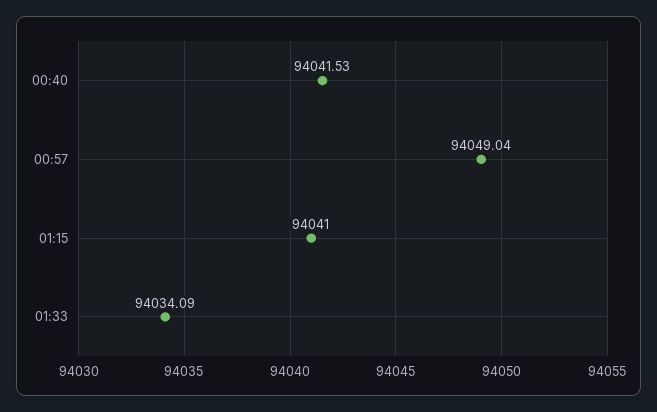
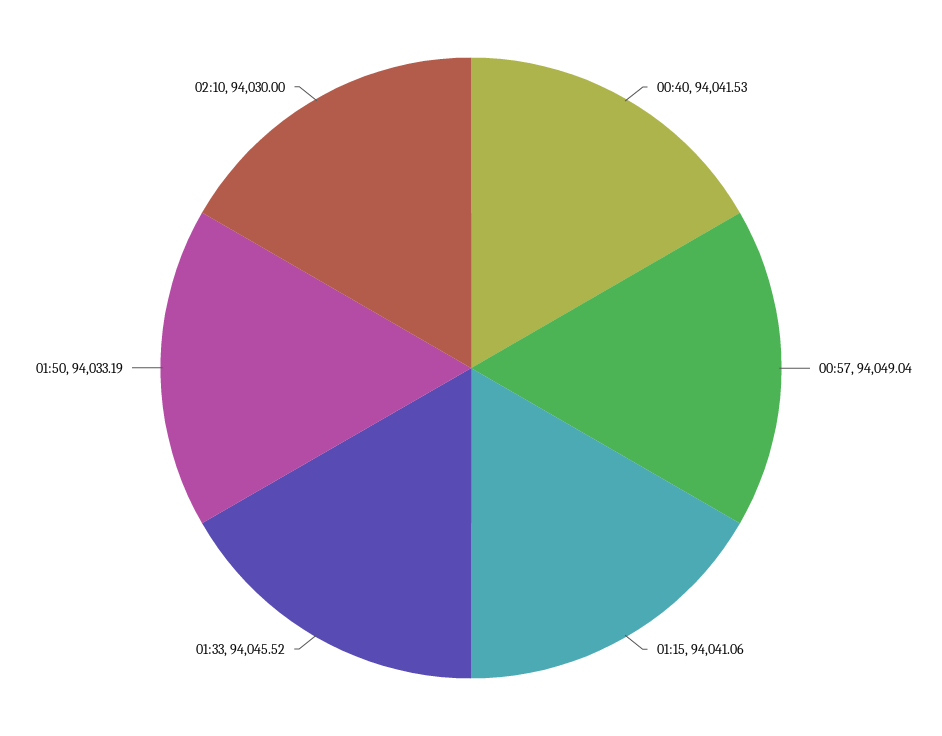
01:15: 94041 -> 94041.06
01:33: 94034.09 -> 94045.52
01:50: none -> 94033.19
02:10: none -> 94030

